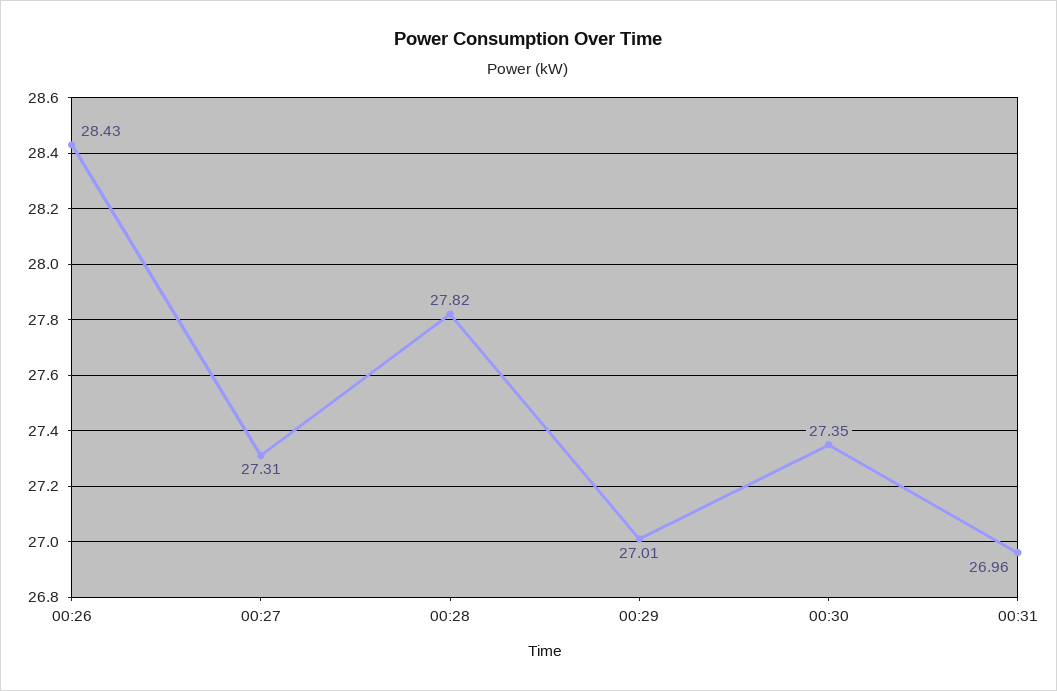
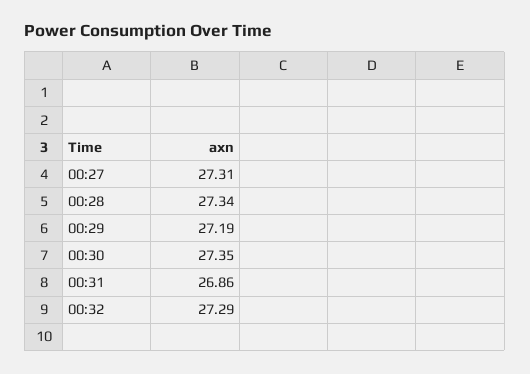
00:26: 28.43 -> none
00:28: 27.82 -> 27.34
00:29: 27.01 -> 27.19
00:31: 26.96 -> 26.86
00:32: none -> 27.29

